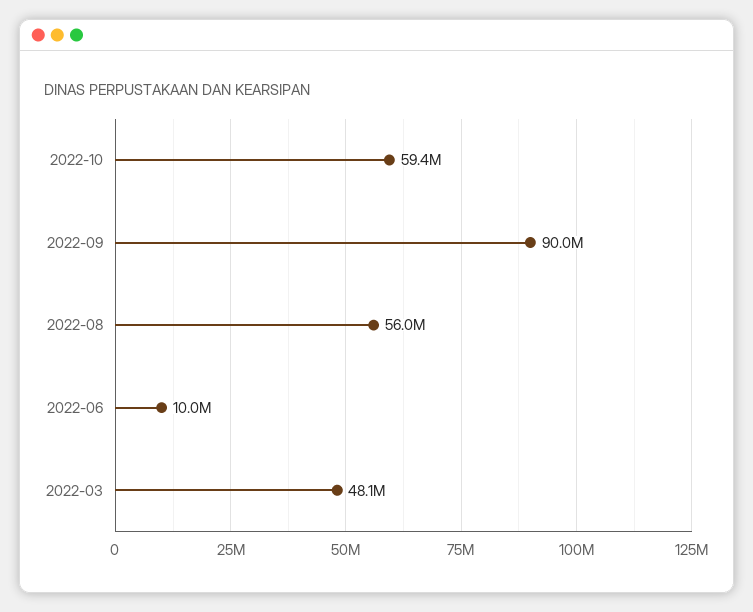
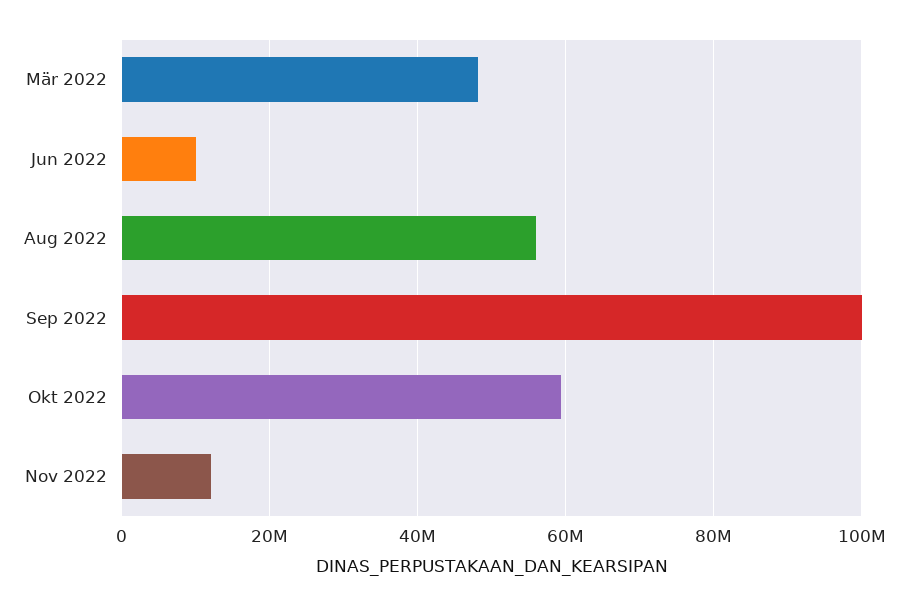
2022-09: 90000000 -> 100000000
Nov 2022: none -> 12000000

